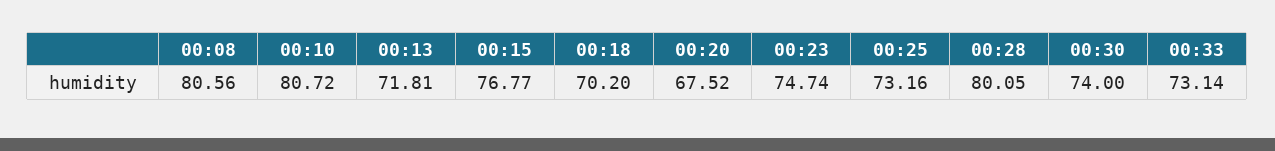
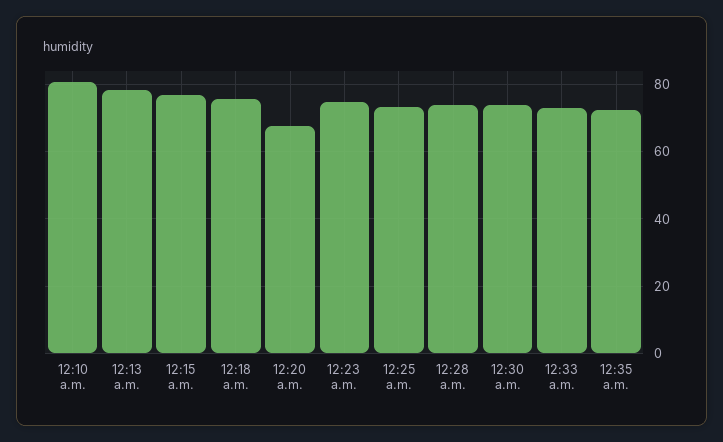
00:08: 80.56 -> none
00:13: 71.81 -> 78
00:18: 70.2 -> 76
00:28: 80.05 -> 74
12:35 a.m.: none -> 72

